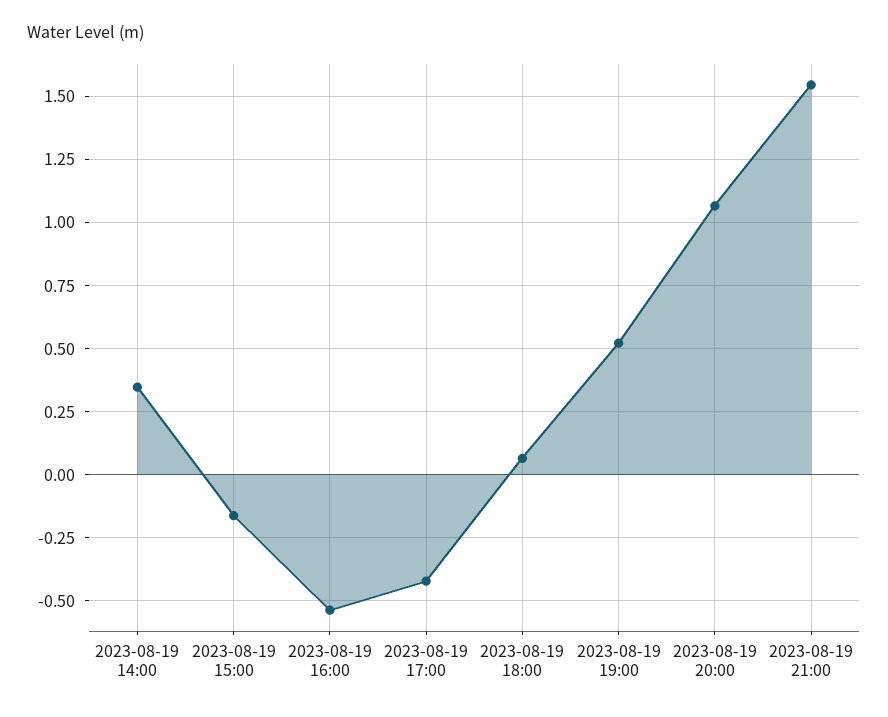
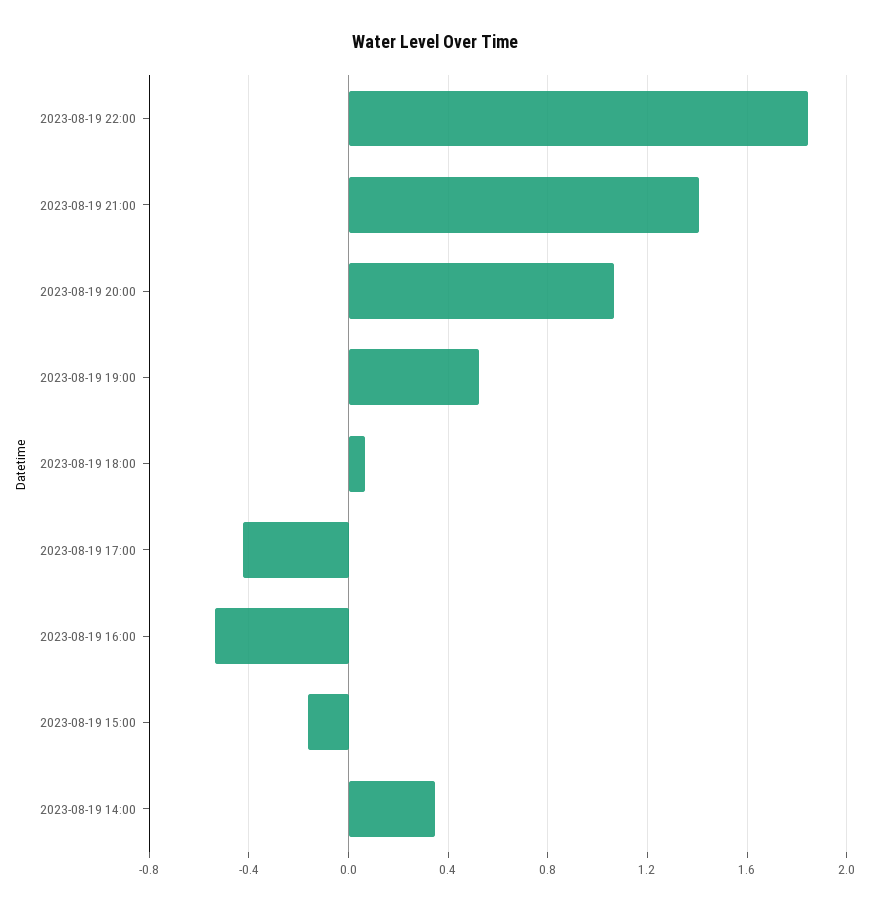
2023-08-19 21:00: 1.55 -> 1.4
2023-08-19 22:00: none -> 1.85

